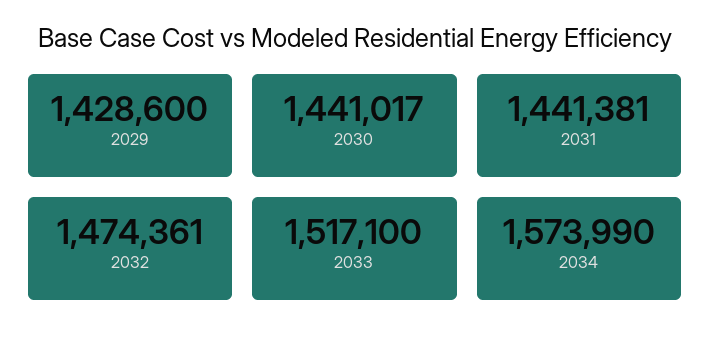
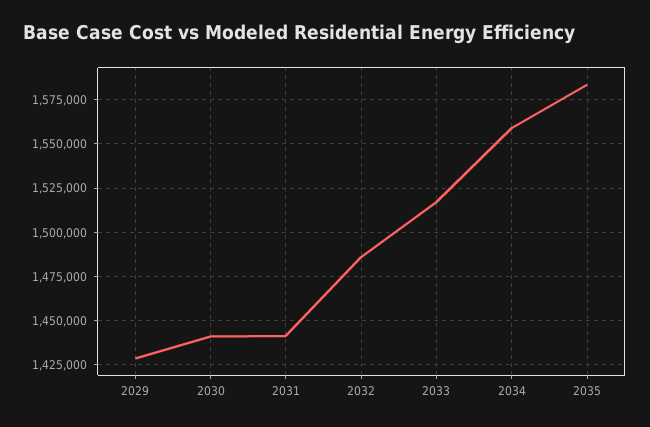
2032: 1474361 -> 1485000
2034: 1573990 -> 1560000
2035: none -> 1585000

